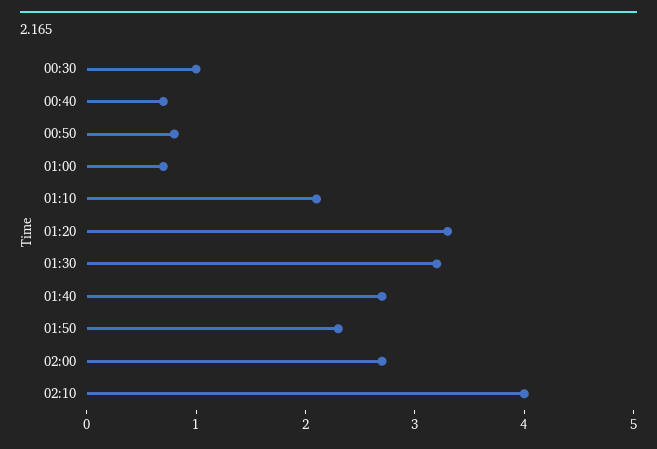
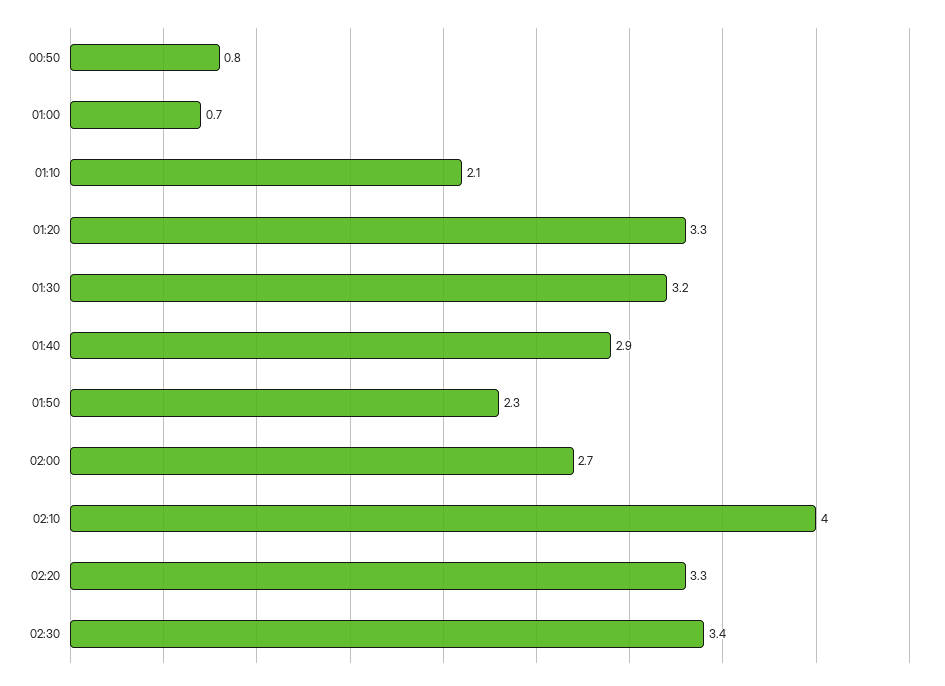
00:30: 1 -> none
00:40: 0.7 -> none
01:40: 2.7 -> 2.9
02:20: none -> 3.3
02:30: none -> 3.4

